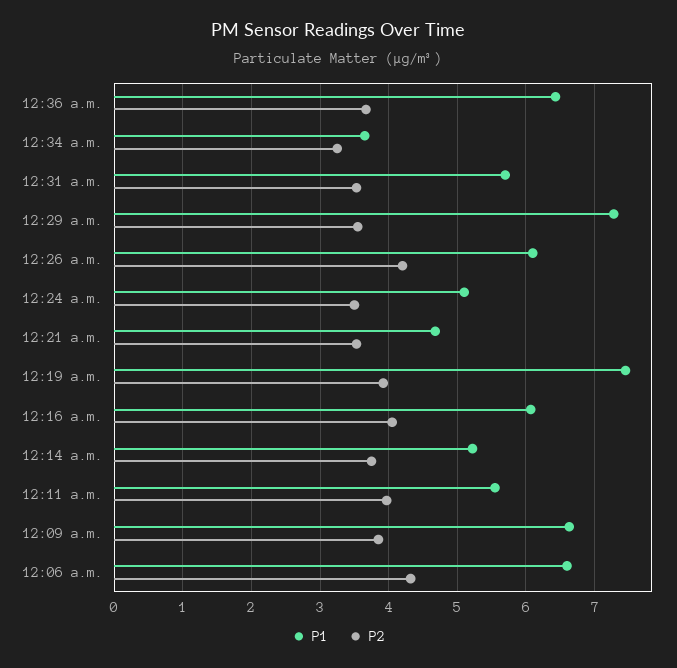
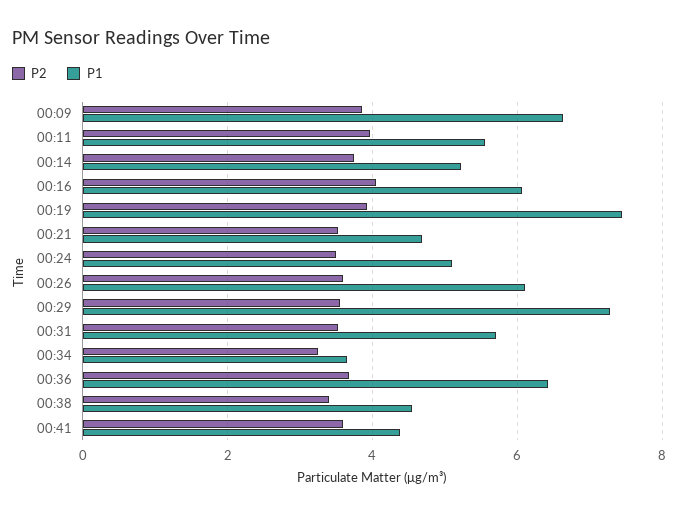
P2, 12:26 a.m.: 4.2 -> 3.6
P1, 12:06 a.m.: 6.6 -> none
P2, 12:06 a.m.: 4.3 -> none
P2, 00:38: none -> 3.4
P1, 00:38: none -> 4.6
P2, 00:41: none -> 3.6
P1, 00:41: none -> 4.4

